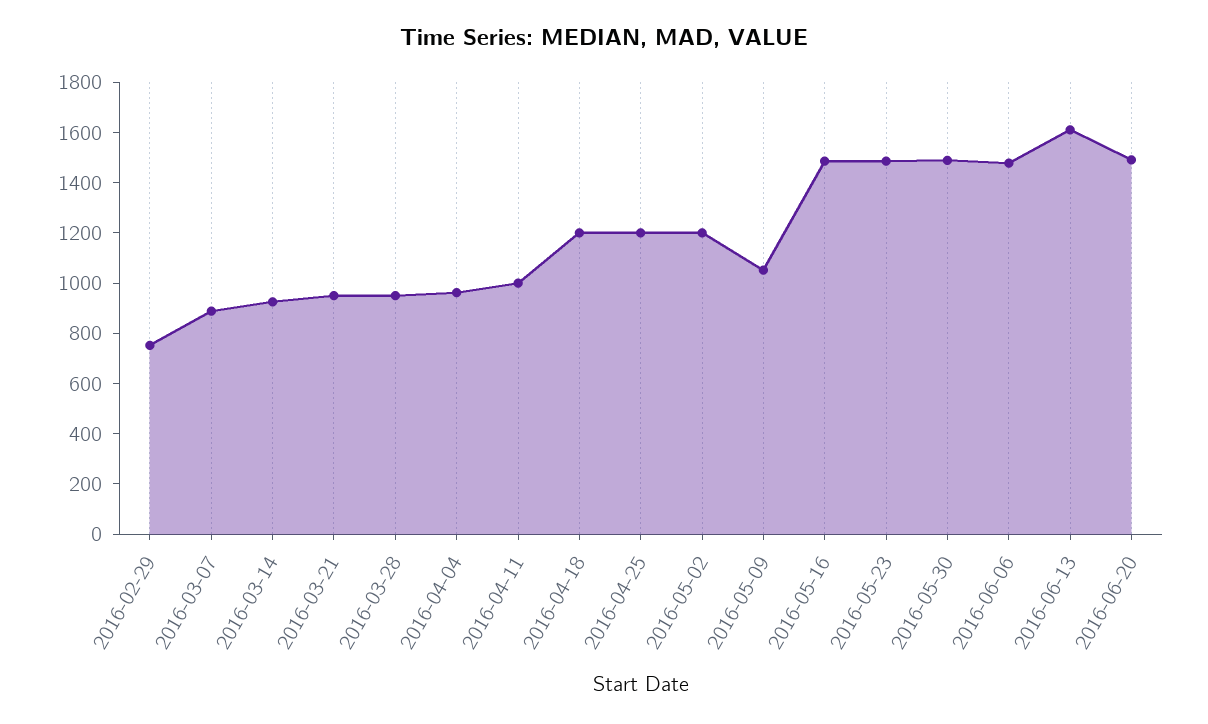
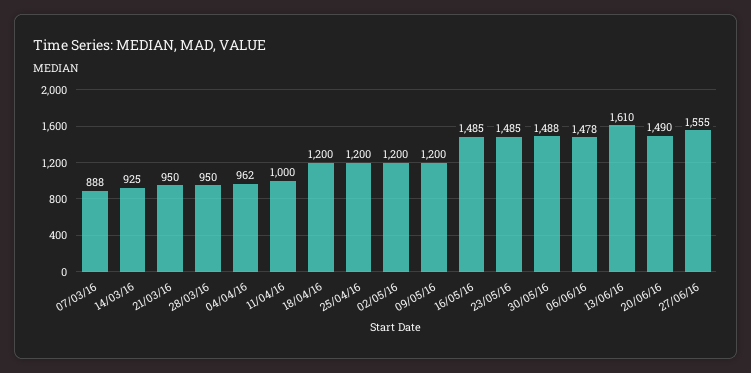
2016-02-29: 750 -> none
2016-05-09: 1050 -> 1200
27/06/16: none -> 1555

